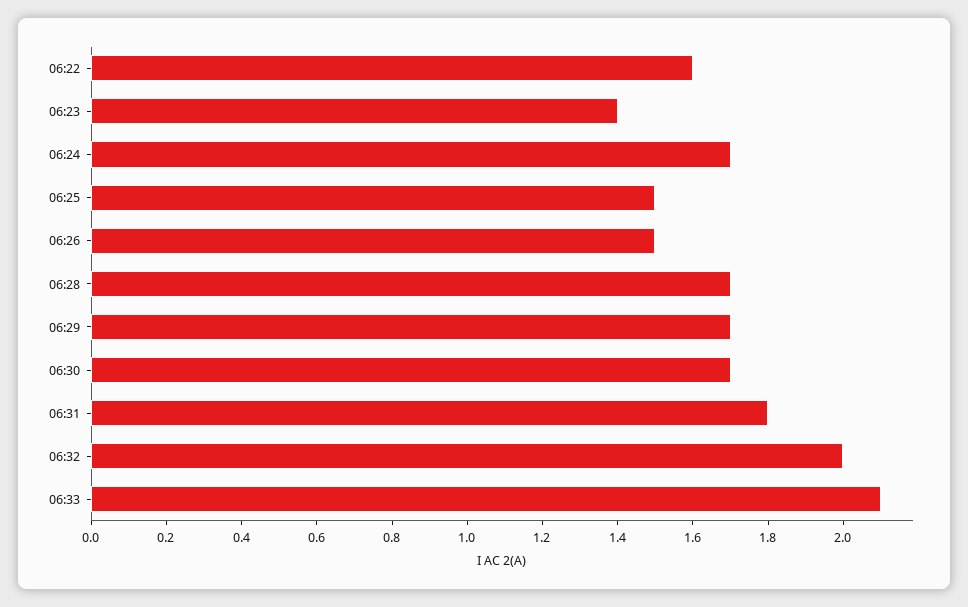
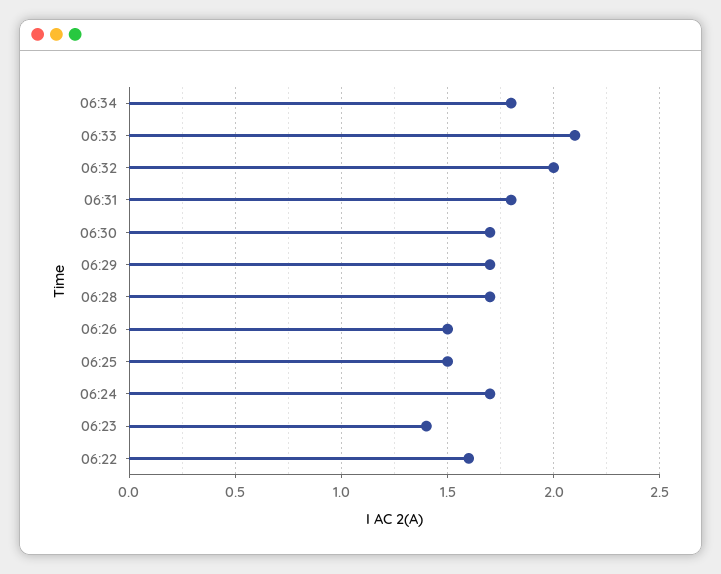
06:34: none -> 1.8

